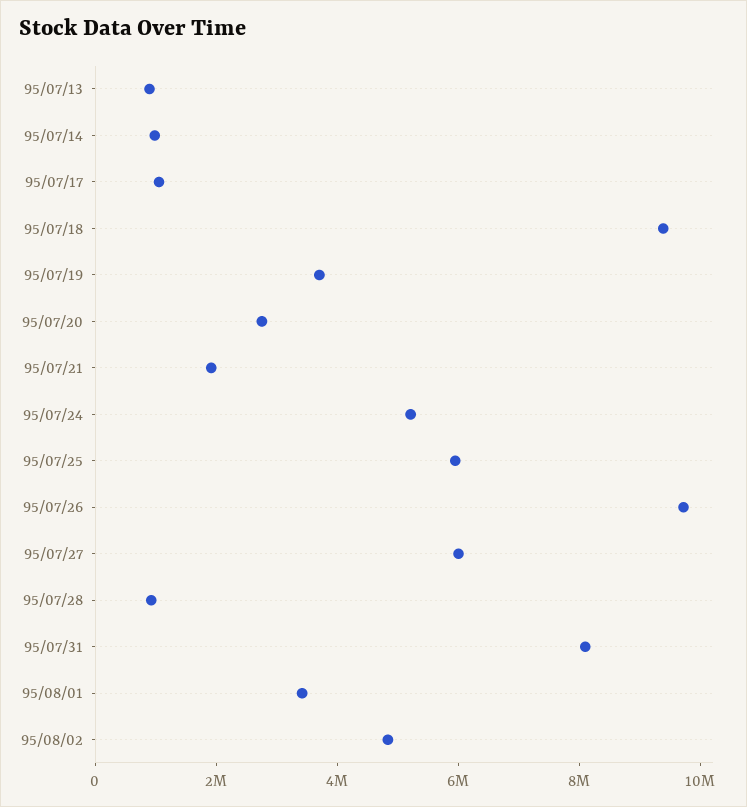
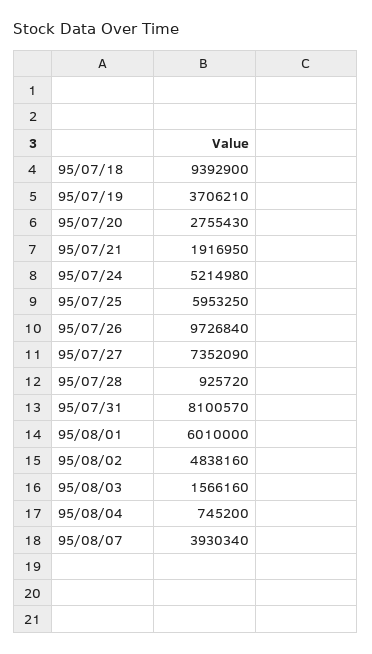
95/07/13: 1000000 -> none
95/07/14: 1000000 -> none
95/07/17: 1000000 -> none
95/07/27: 6000000 -> 7352090
95/08/01: 3500000 -> 6010000
95/08/03: none -> 1566160
95/08/04: none -> 745200
95/08/07: none -> 3930340

